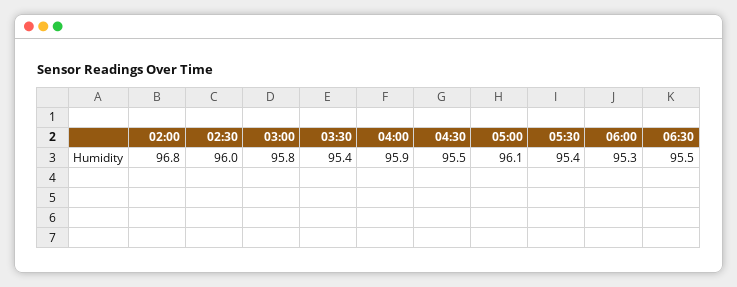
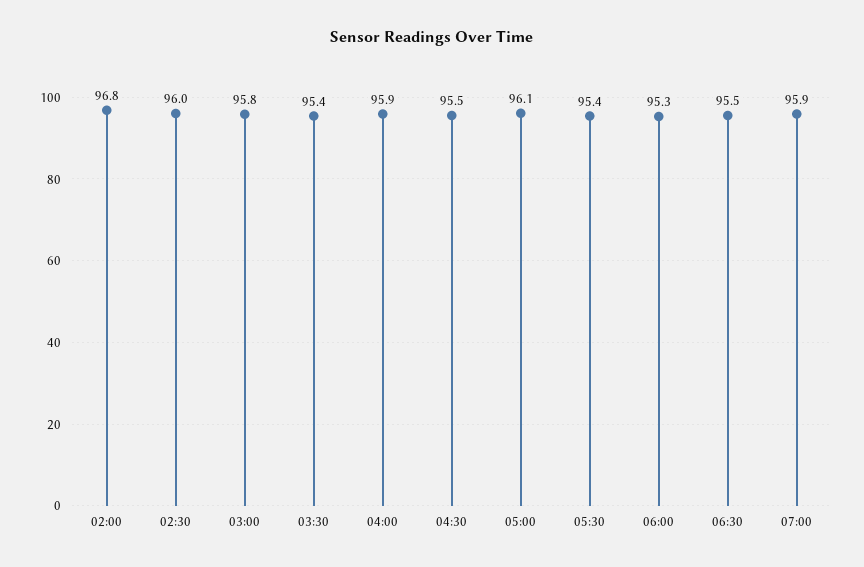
07:00: none -> 95.9

